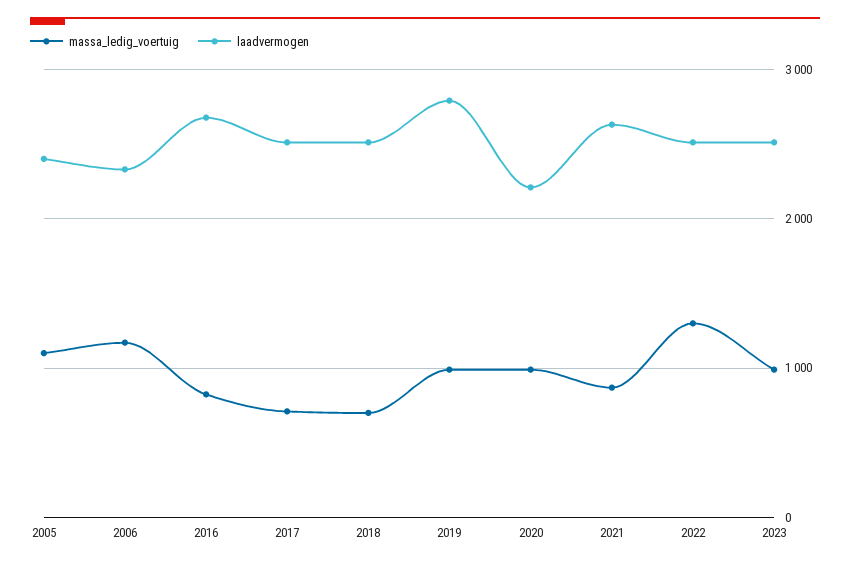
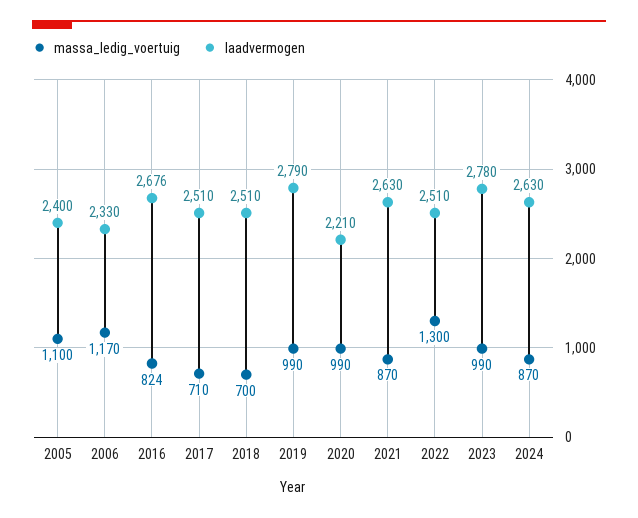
laadvermogen, 2023: 2500 -> 2780
massa_ledig_voertuig, 2024: none -> 870
laadvermogen, 2024: none -> 2630

